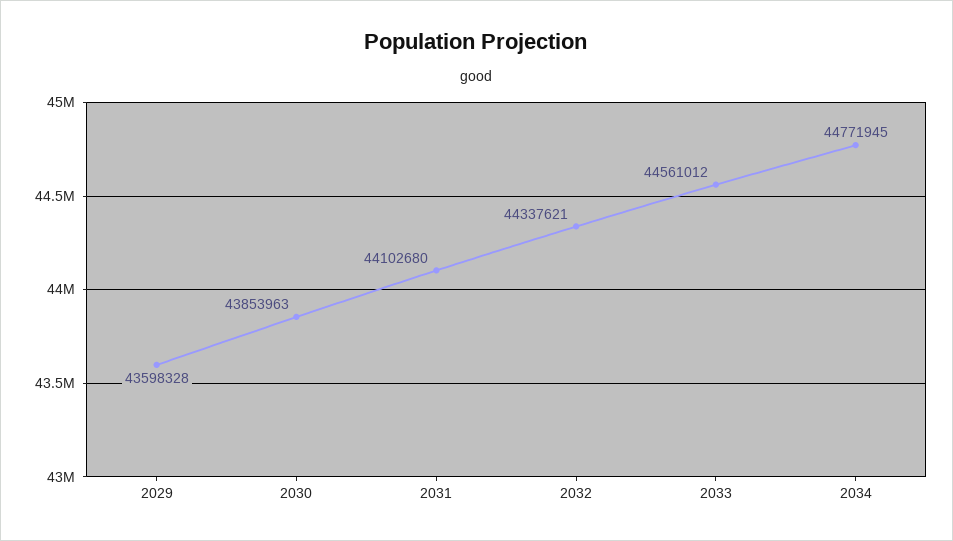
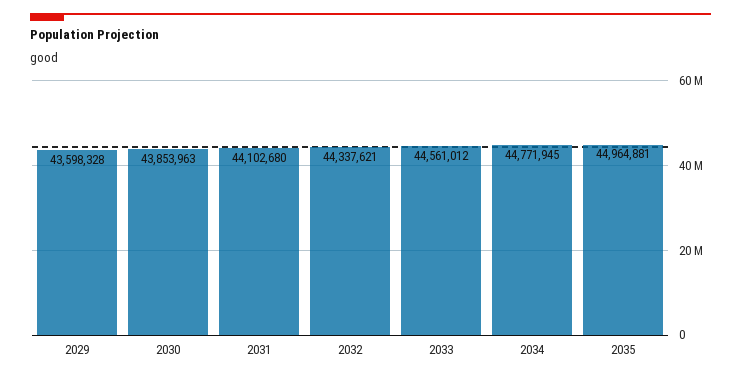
2035: none -> 44964881

